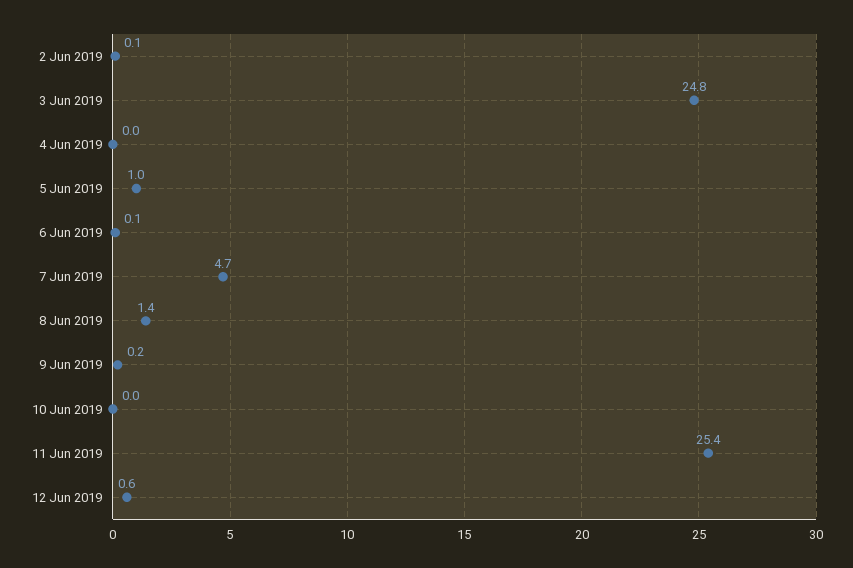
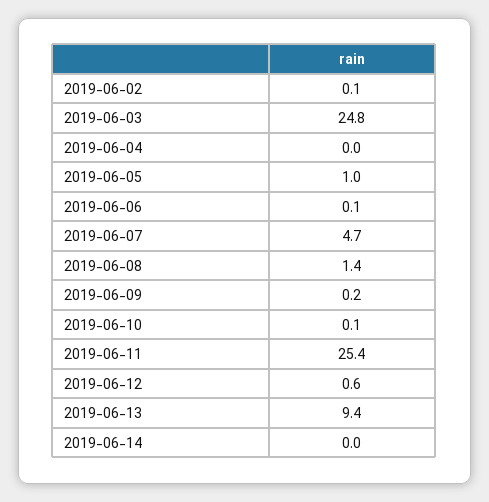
10 Jun 2019: 0 -> 0.1
2019-06-13: none -> 9.4
2019-06-14: none -> 0

